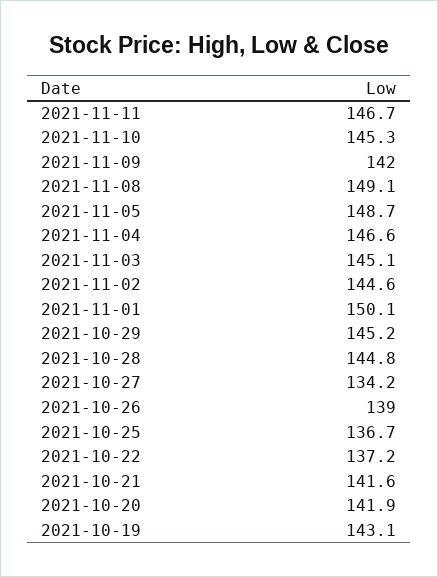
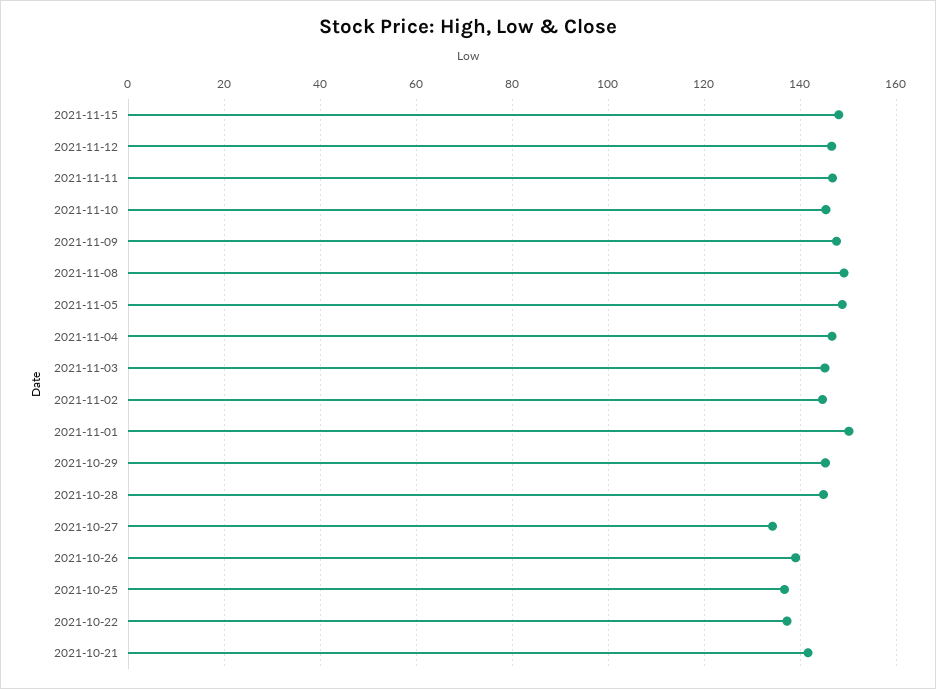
2021-11-09: 142 -> 148
2021-10-20: 141.9 -> none
2021-10-19: 143.1 -> none
2021-11-15: none -> 148
2021-11-12: none -> 146

